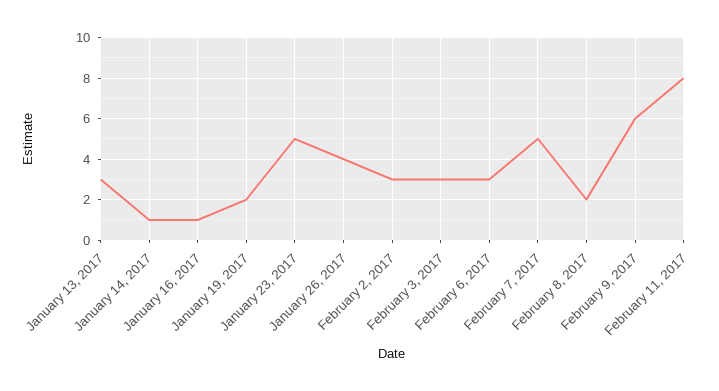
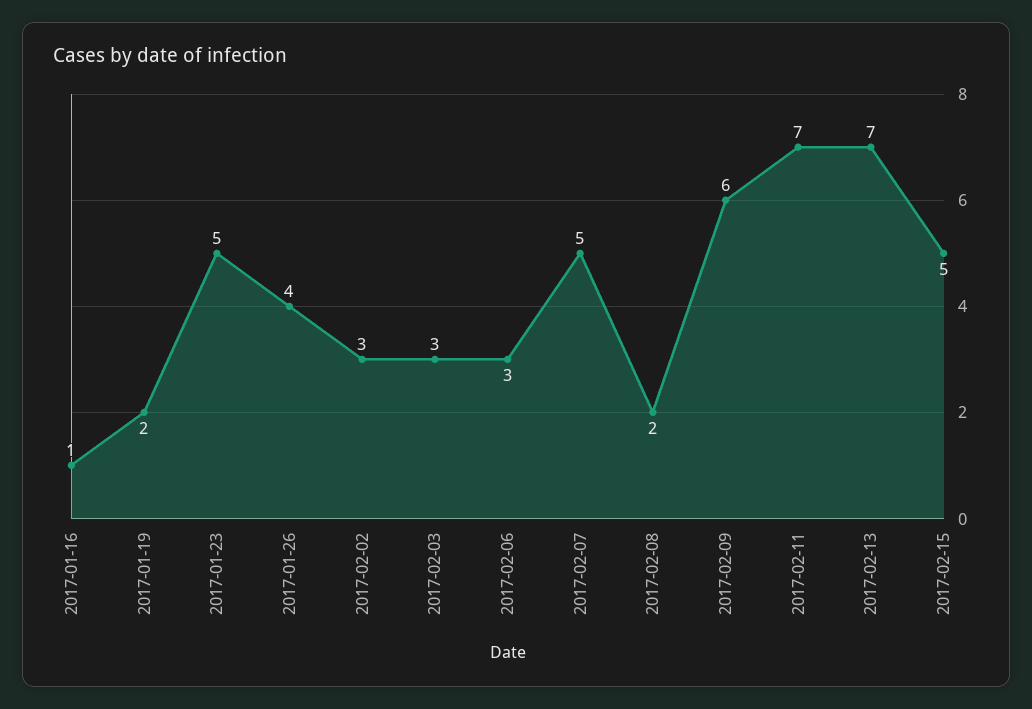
January 13, 2017: 3 -> none
January 14, 2017: 1 -> none
February 11, 2017: 8 -> 7
2017-02-13: none -> 7
2017-02-15: none -> 5

